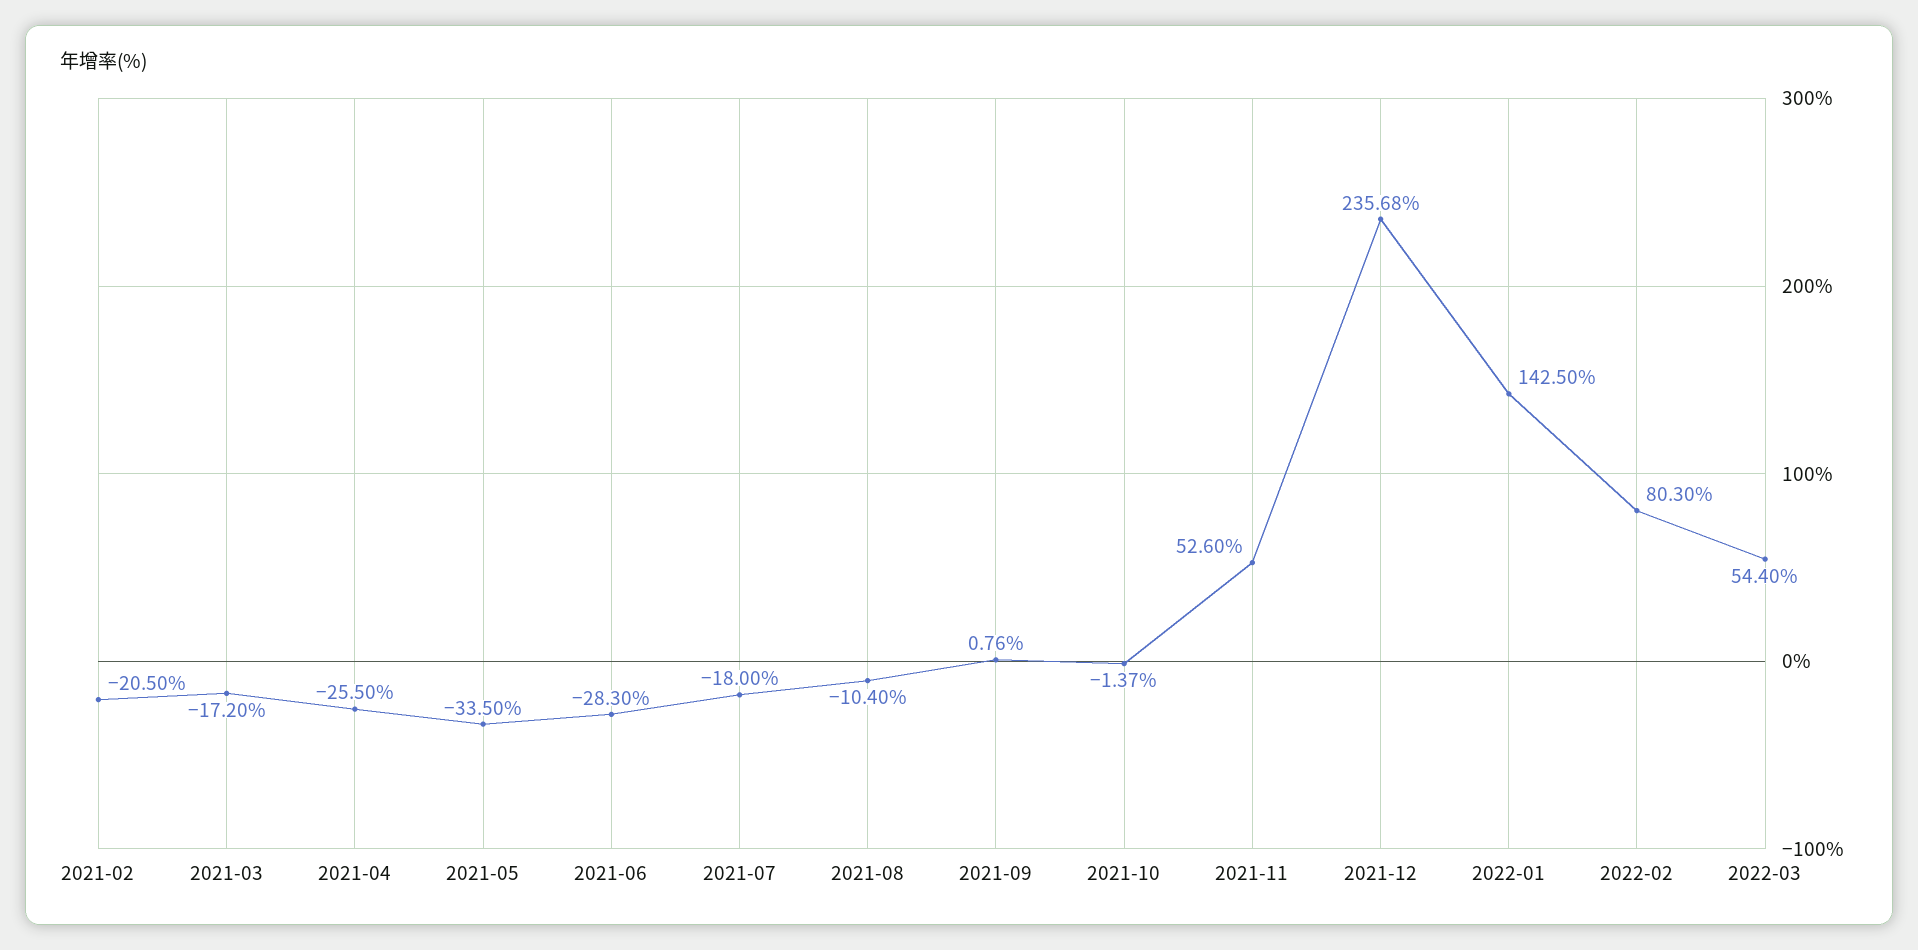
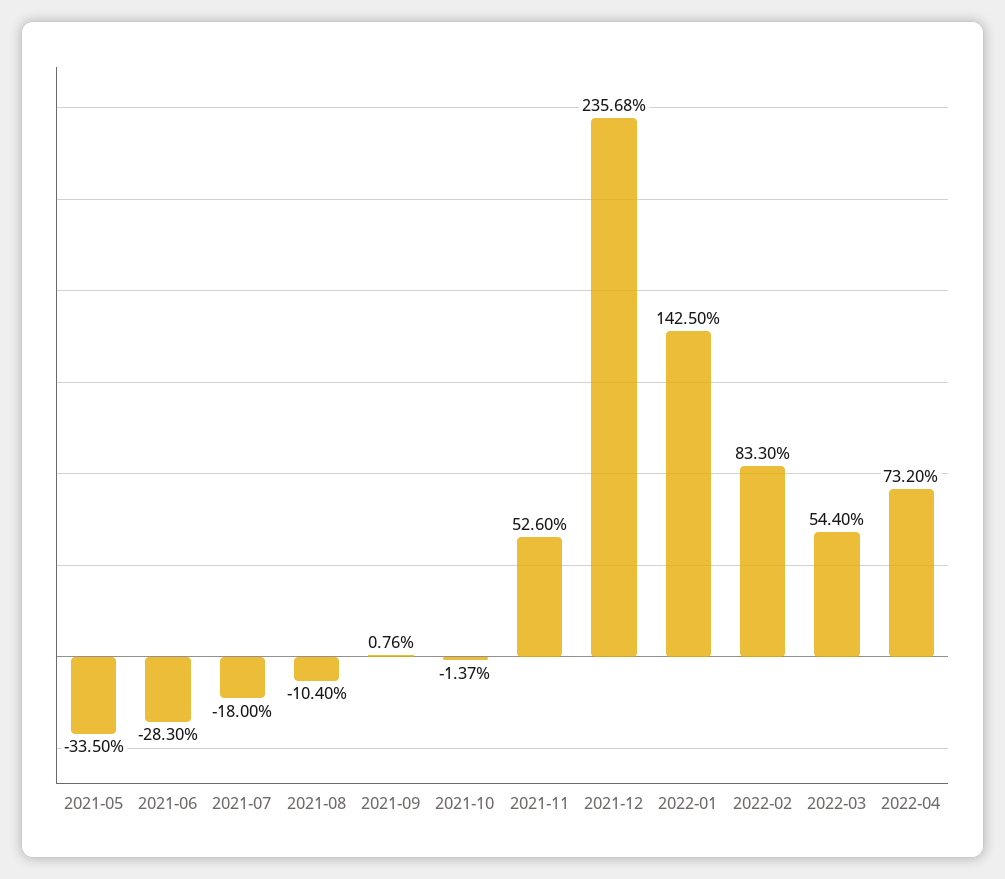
2021-02: -20.5 -> none
2021-03: -17.2 -> none
2021-04: -25.5 -> none
2022-02: 80.3 -> 83.3
2022-04: none -> 73.2

